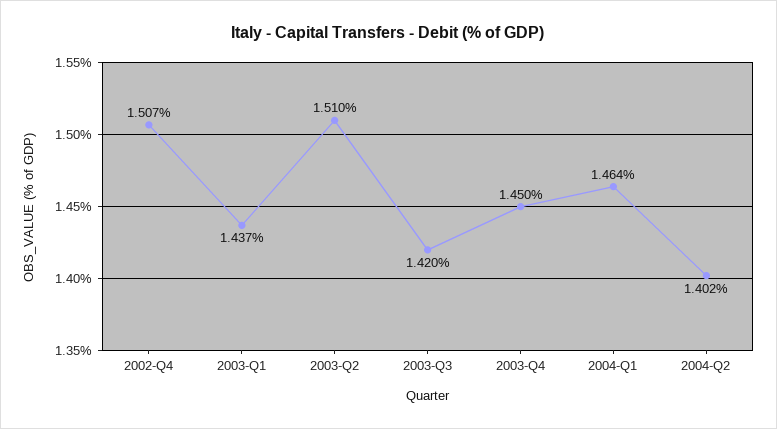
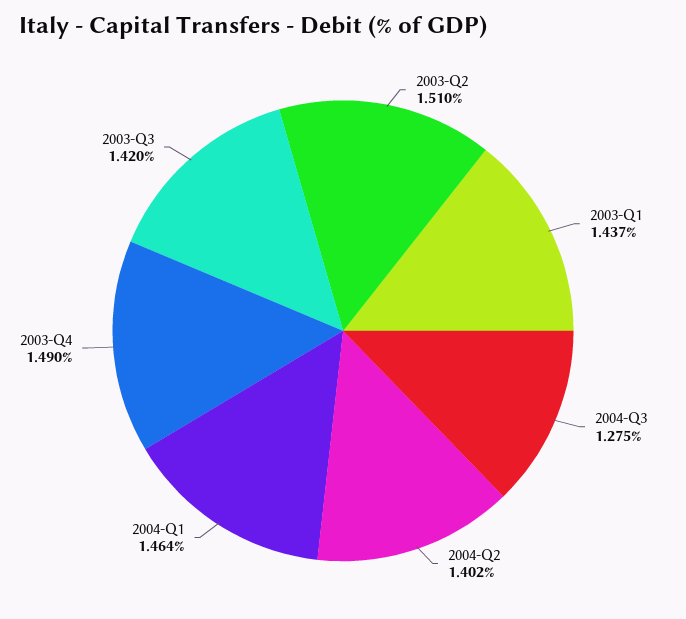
2002-Q4: 1.507 -> none
2003-Q4: 1.45 -> 1.49
2004-Q3: none -> 1.275

